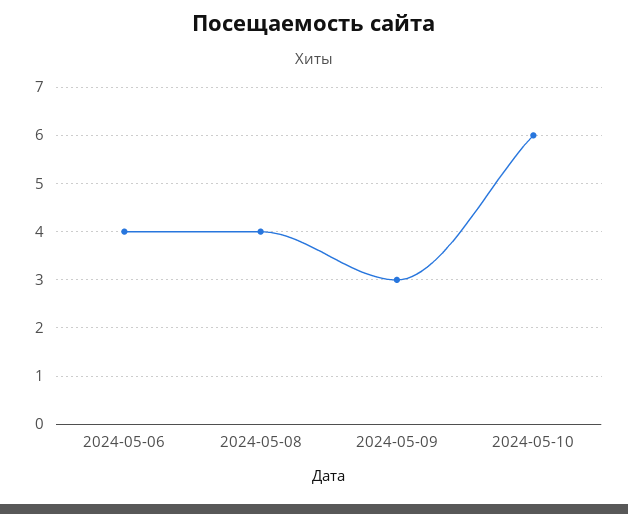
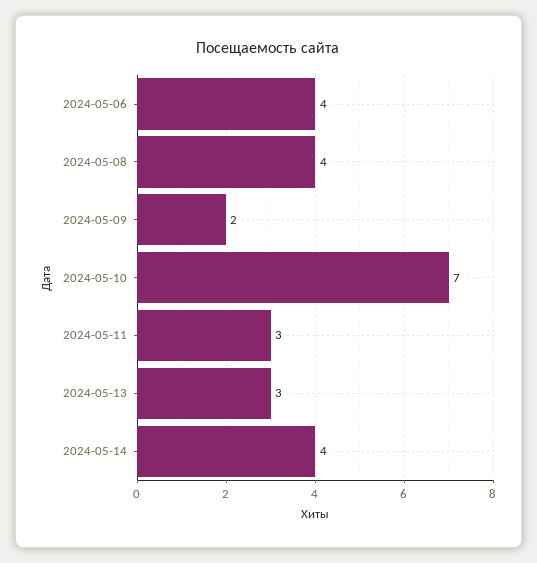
2024-05-09: 3 -> 2
2024-05-10: 6 -> 7
2024-05-11: none -> 3
2024-05-13: none -> 3
2024-05-14: none -> 4

